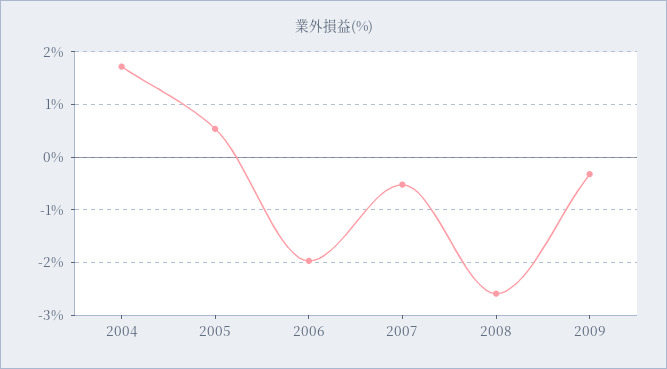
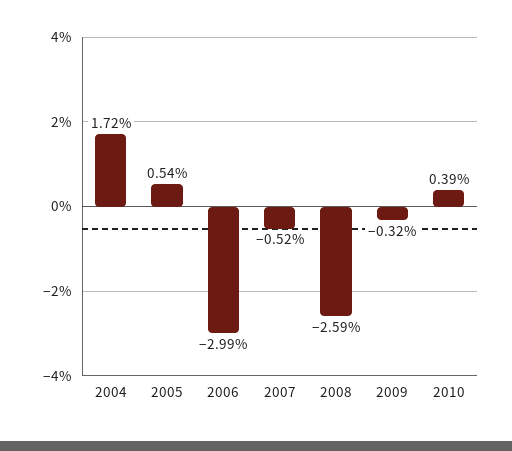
2006: -2 -> -2.99
2010: none -> 0.39

